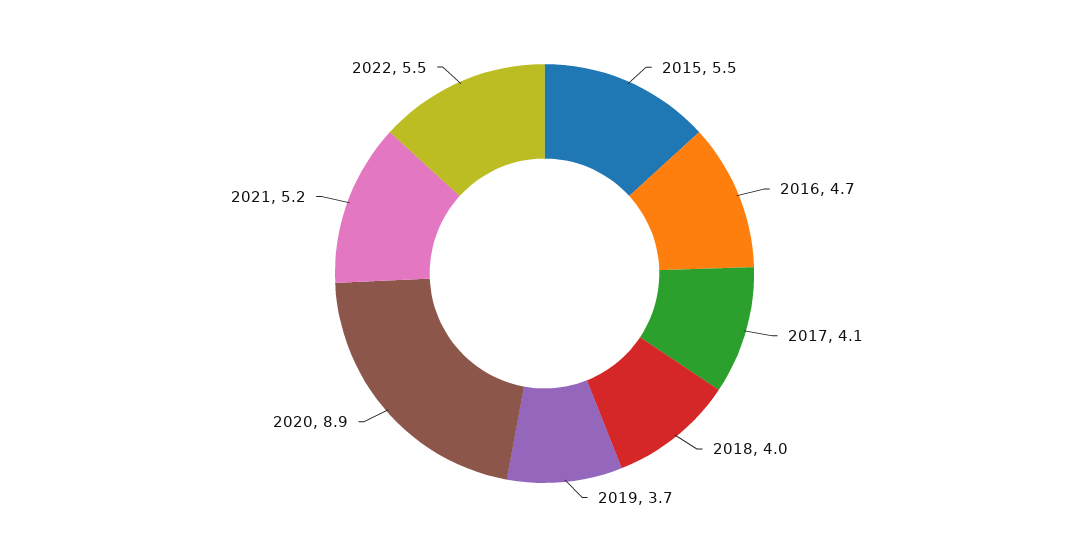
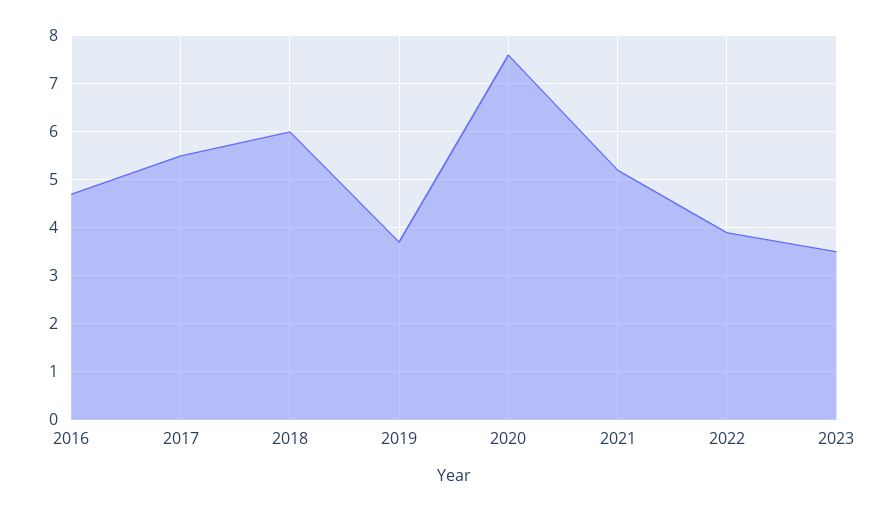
2015: 5.5 -> none
2017: 4.1 -> 5.5
2018: 4 -> 6
2020: 8.9 -> 7.5
2022: 5.5 -> 4
2023: none -> 3.5

